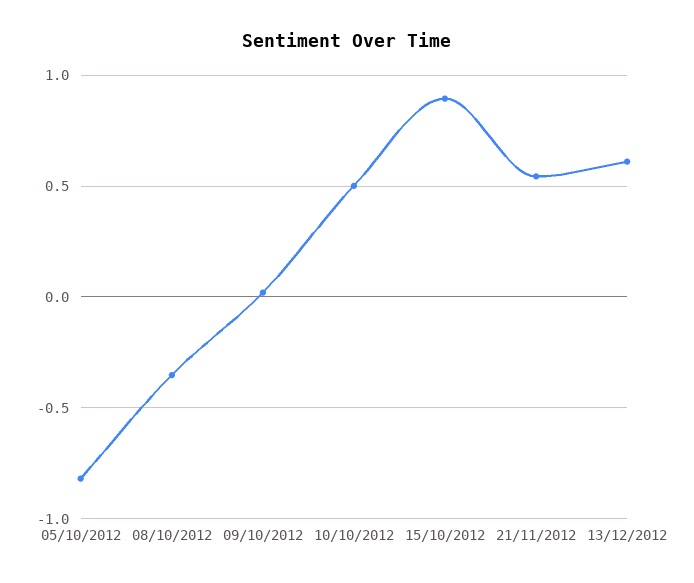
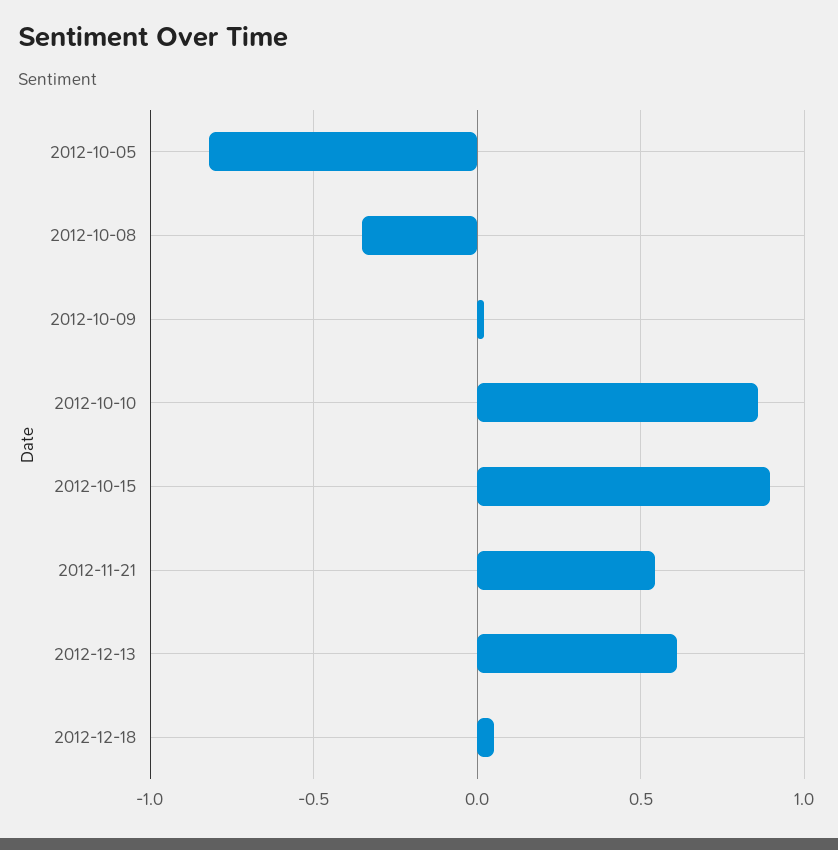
10/10/2012: 0.5 -> 0.85
2012-12-18: none -> 0.05

